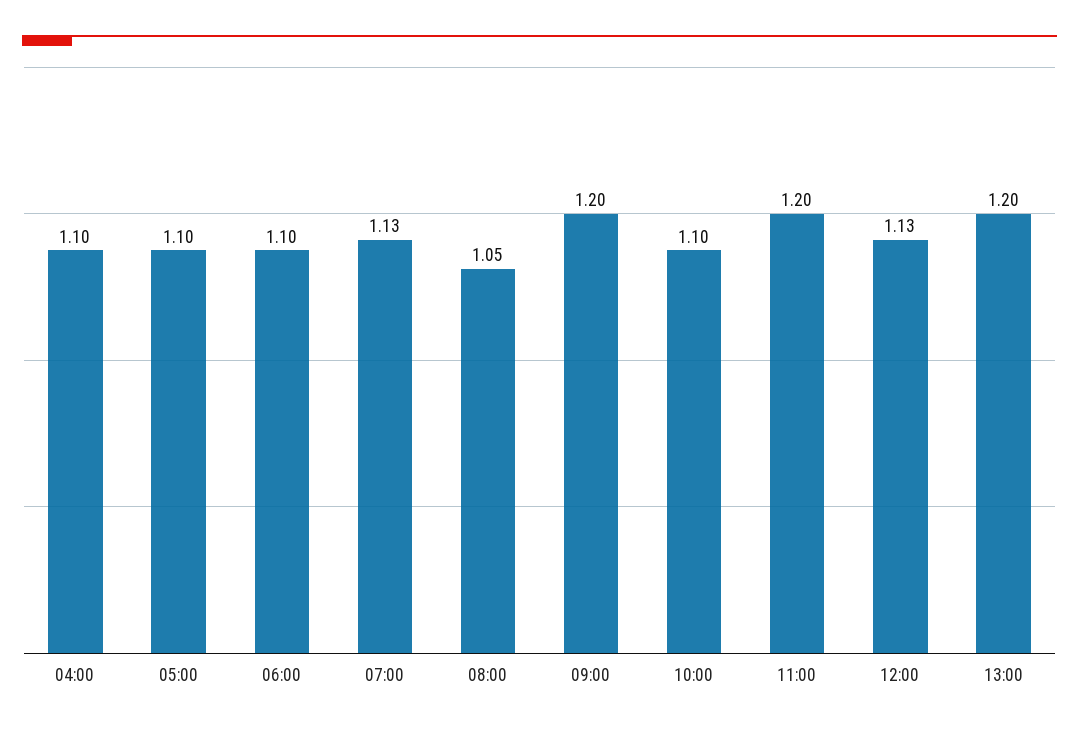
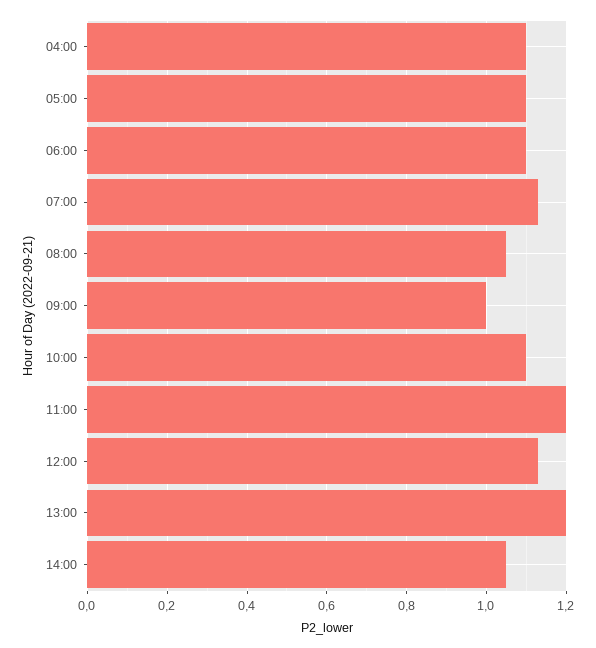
09:00: 1.2 -> 1
14:00: none -> 1.05

